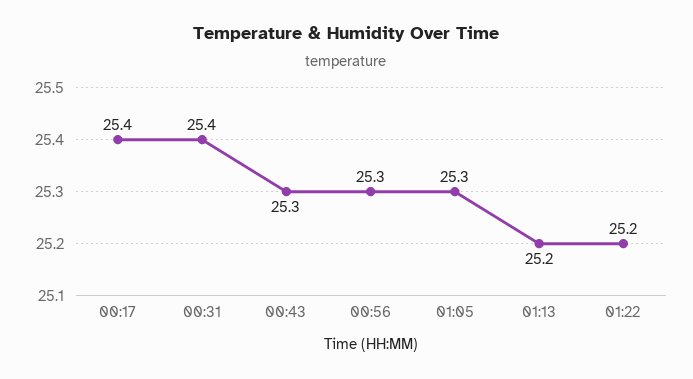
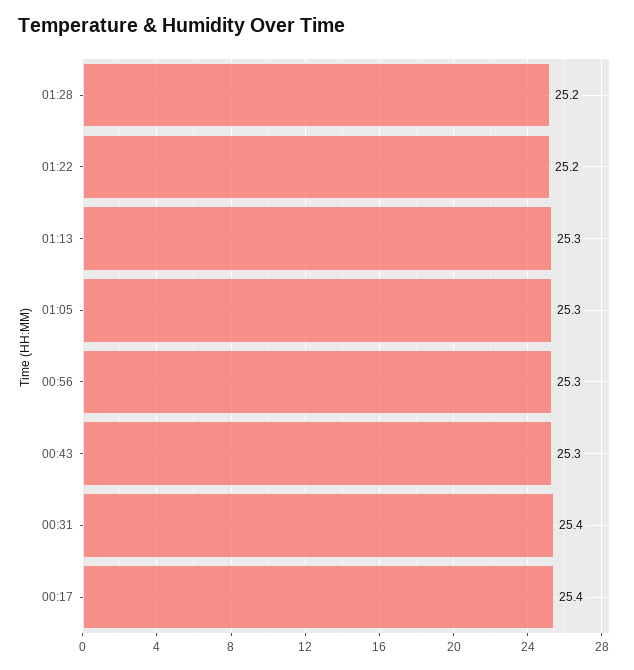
01:13: 25.2 -> 25.3
01:28: none -> 25.2

